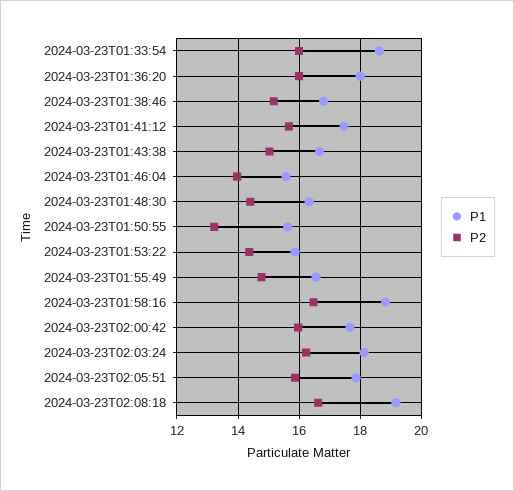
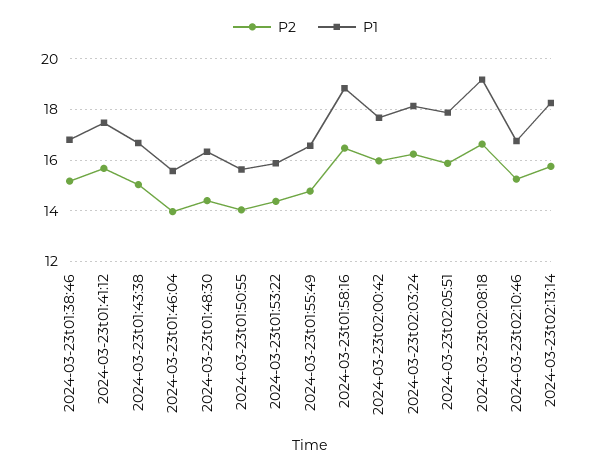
P1, 2024-03-23T01:33:54: 18.6 -> none
P2, 2024-03-23T01:33:54: 16 -> none
P1, 2024-03-23T01:36:20: 18 -> none
P2, 2024-03-23T01:36:20: 16 -> none
P2, 2024-03-23T01:50:55: 13.2 -> 14
P2, 2024-03-23t02:10:46: none -> 15.25
P1, 2024-03-23t02:10:46: none -> 16.75
P2, 2024-03-23t02:13:14: none -> 15.75
P1, 2024-03-23t02:13:14: none -> 18.25

